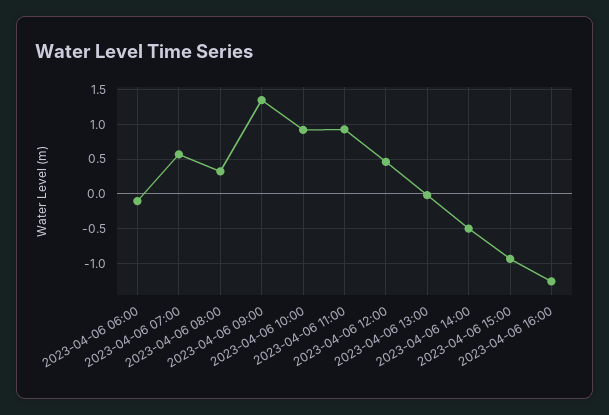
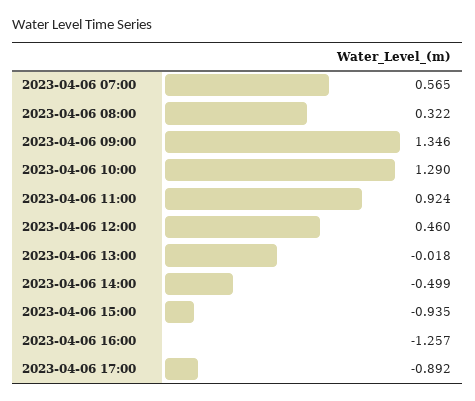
2023-04-06 06:00: -0.1 -> none
2023-04-06 10:00: 0.9 -> 1.29
2023-04-06 17:00: none -> -0.892

